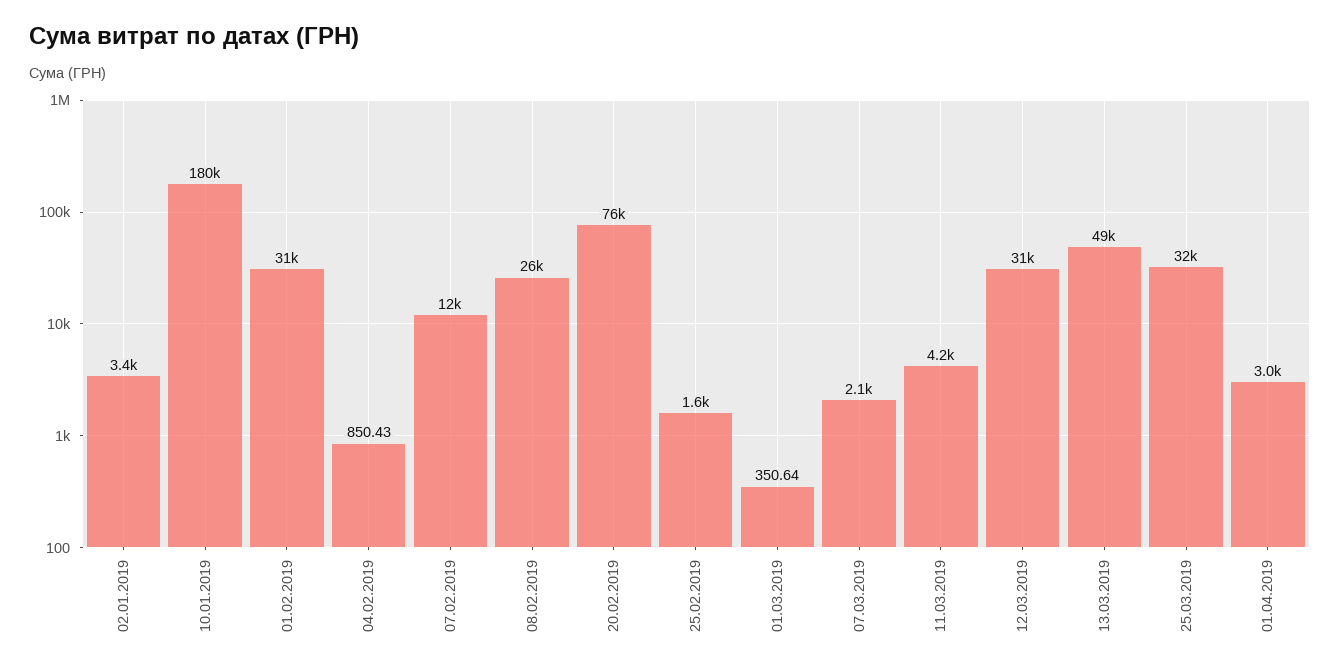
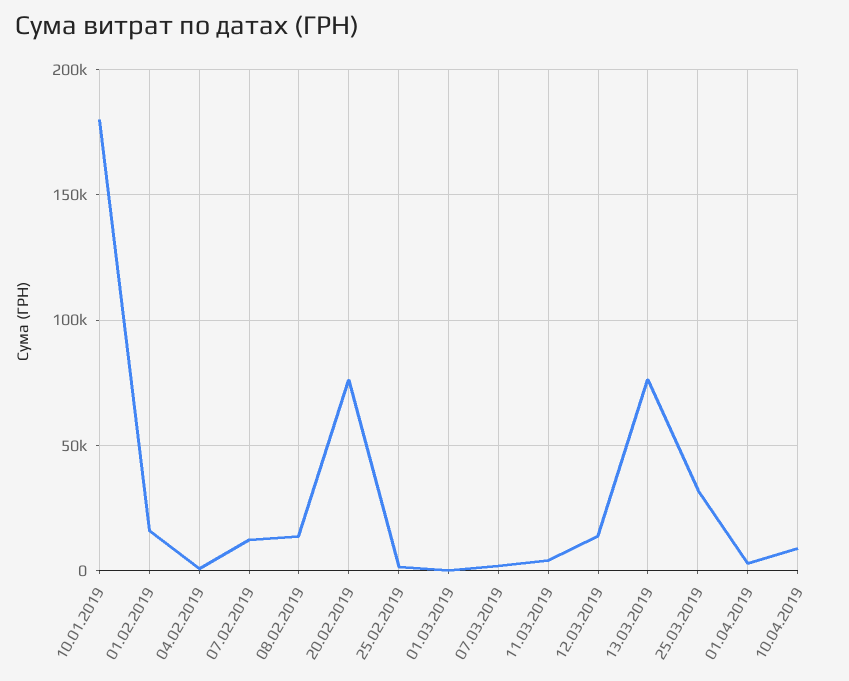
02.01.2019: 3400 -> none
01.02.2019: 31000 -> 15000
08.02.2019: 26000 -> 15000
12.03.2019: 31000 -> 15000
13.03.2019: 49000 -> 75000
10.04.2019: none -> 10000

